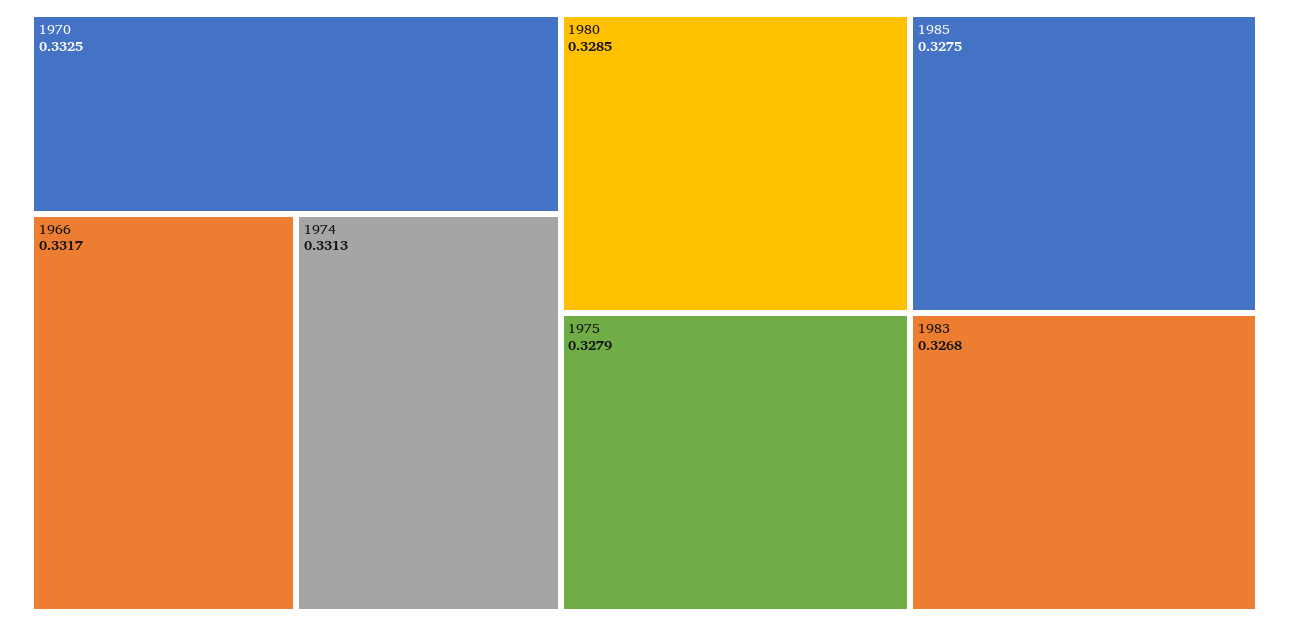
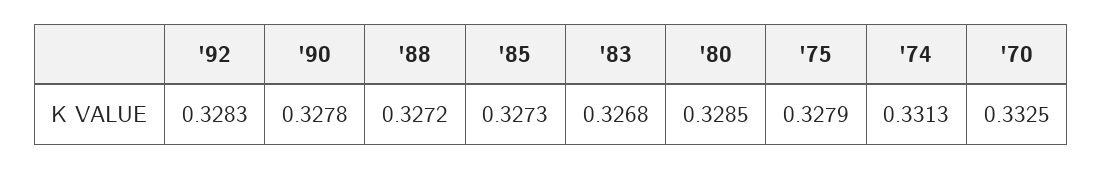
1966: 0.3317 -> none
1985: 0.3275 -> 0.3273
'92: none -> 0.3283
'90: none -> 0.3278
'88: none -> 0.3272

